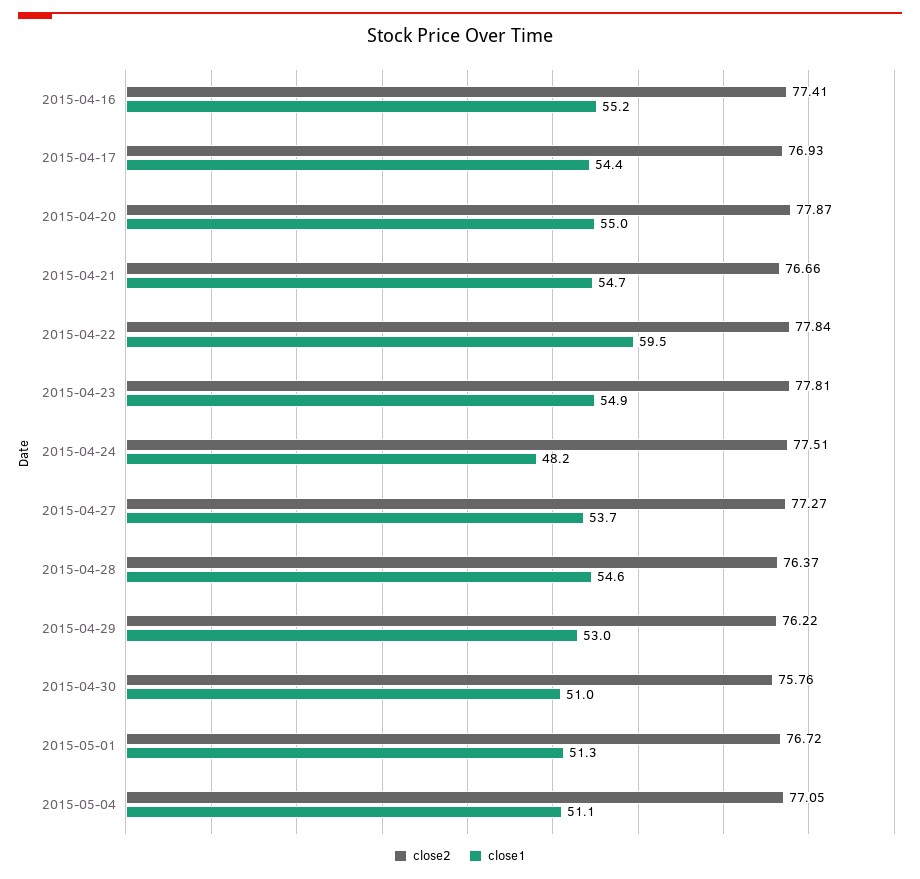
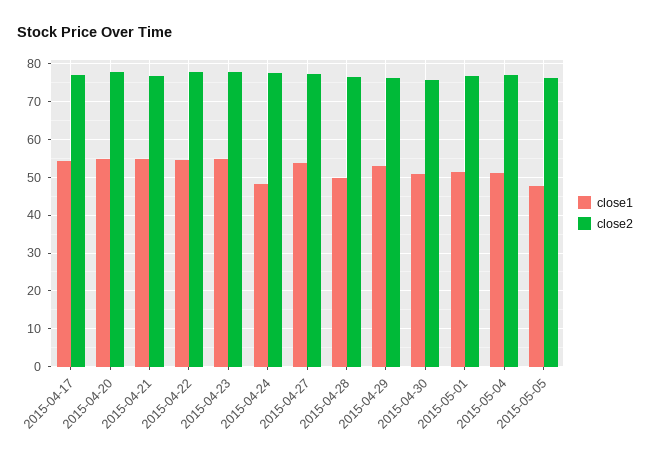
close2, 2015-04-16: 77.41 -> none
close1, 2015-04-16: 55.2 -> none
close1, 2015-04-22: 59.5 -> 54
close1, 2015-04-28: 54.6 -> 50
close1, 2015-05-05: none -> 48
close2, 2015-05-05: none -> 76

